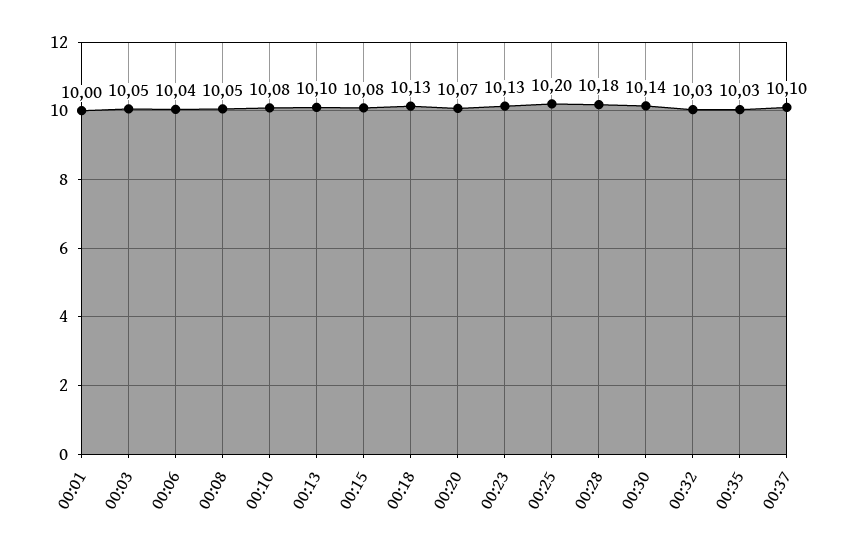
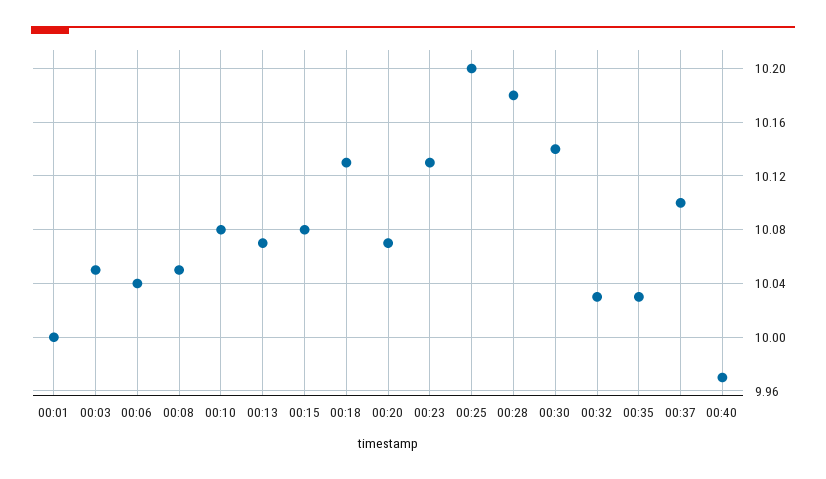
00:13: 10.1 -> 10.07
00:40: none -> 9.97

